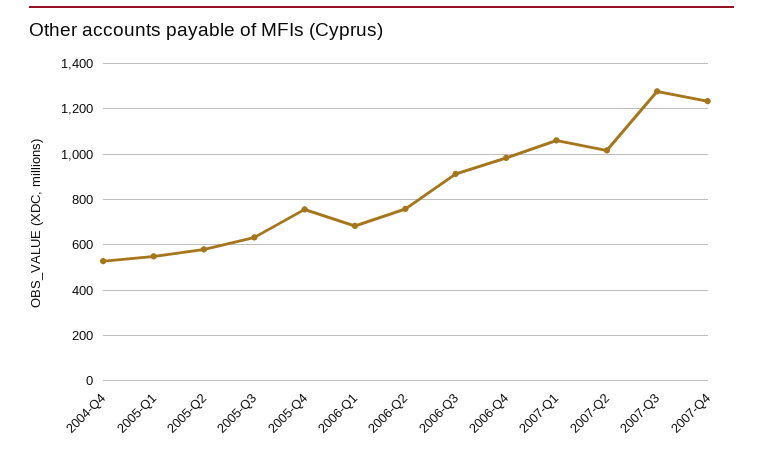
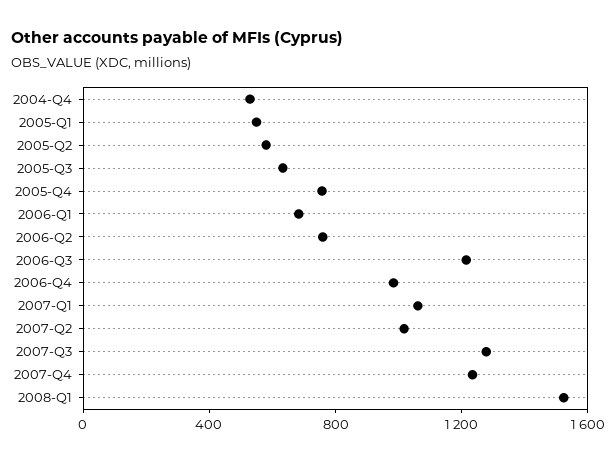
2006-Q3: 900 -> 1200
2008-Q1: none -> 1500

